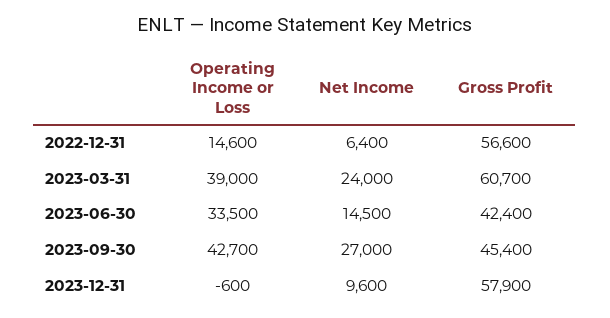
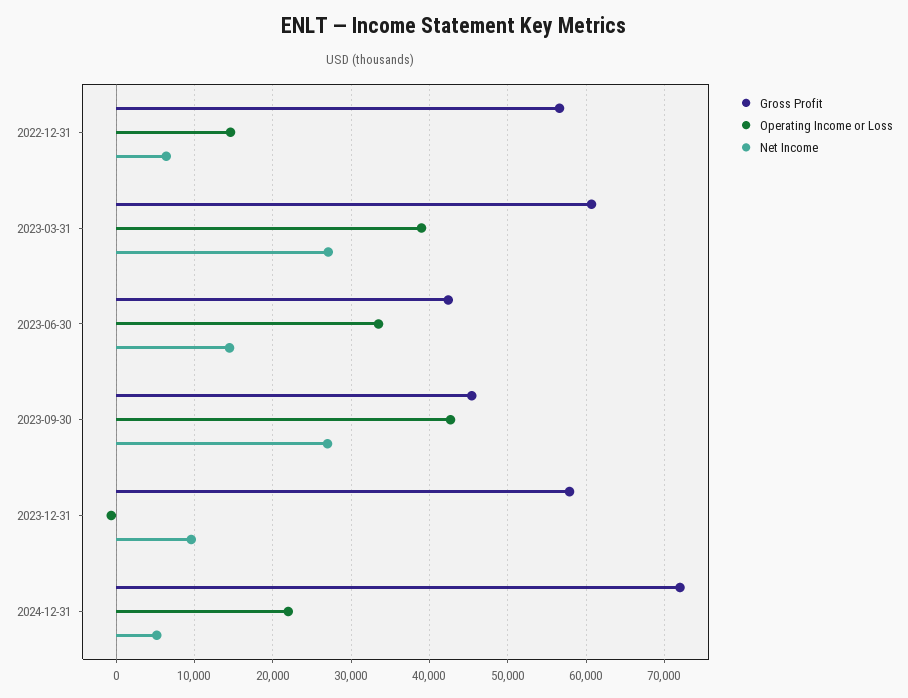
Net Income, 2023-03-31: 24000 -> 27000
Gross Profit, 2024-12-31: none -> 72000
Operating Income or Loss, 2024-12-31: none -> 22000
Net Income, 2024-12-31: none -> 5000

